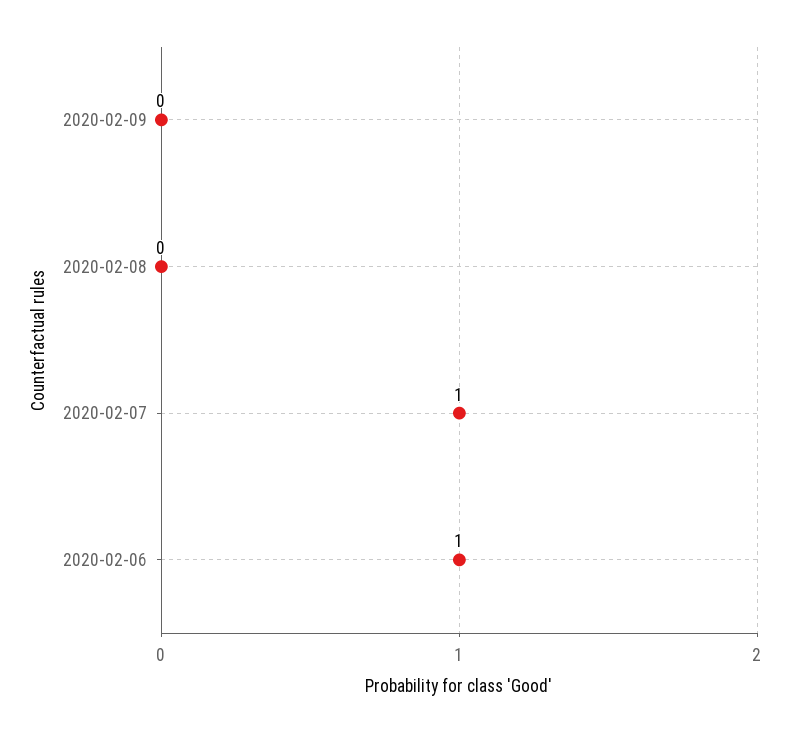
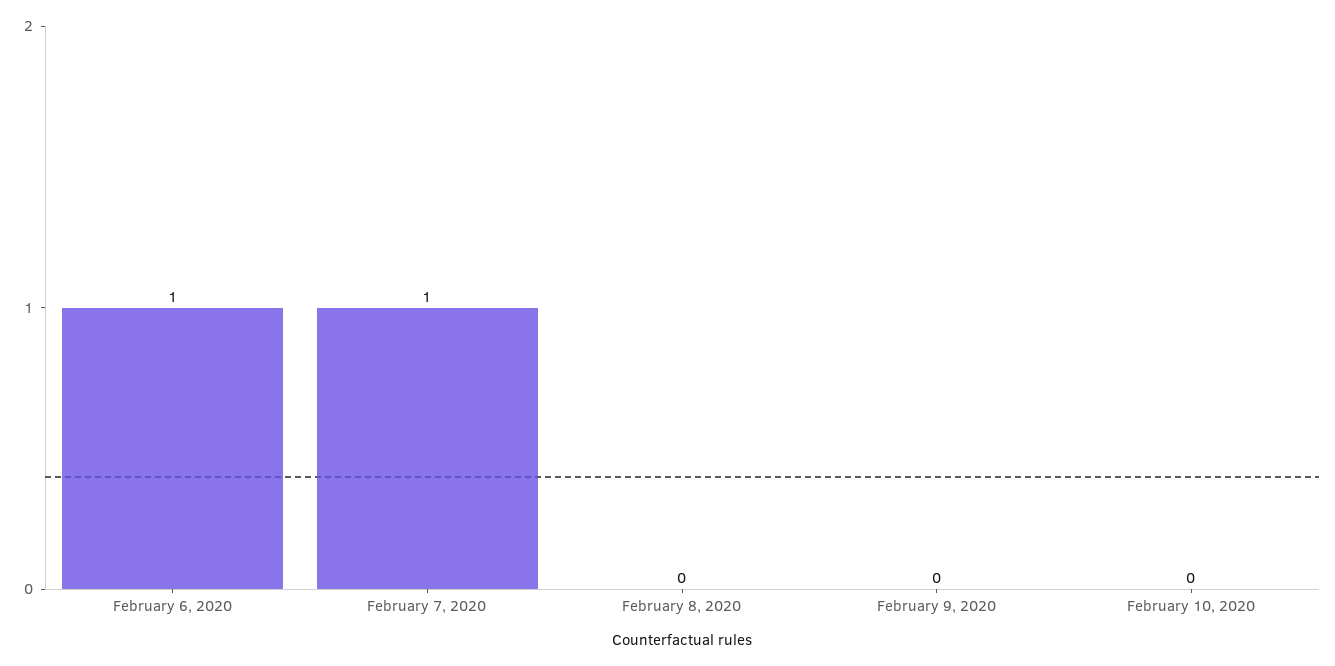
February 10, 2020: none -> 0

